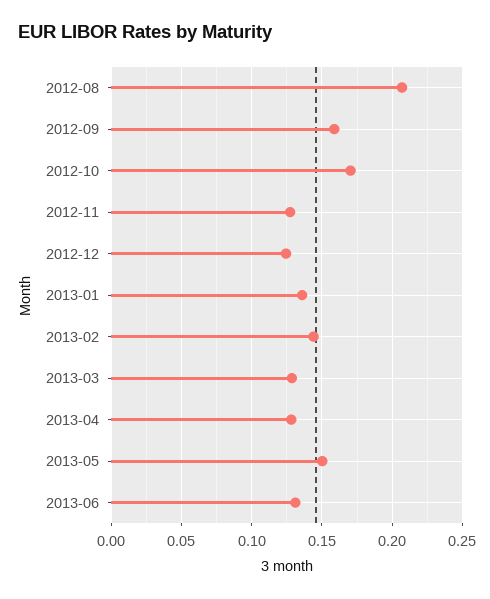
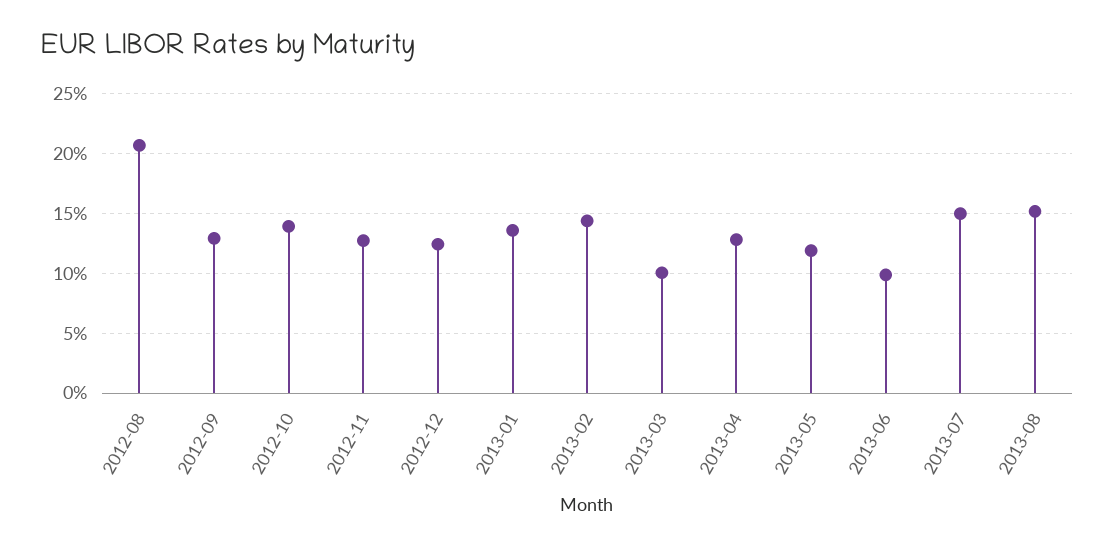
2012-09: 0.16 -> 0.13
2012-10: 0.17 -> 0.14
2013-03: 0.13 -> 0.1
2013-05: 0.15 -> 0.12
2013-06: 0.13 -> 0.1
2013-07: none -> 0.15
2013-08: none -> 0.15

